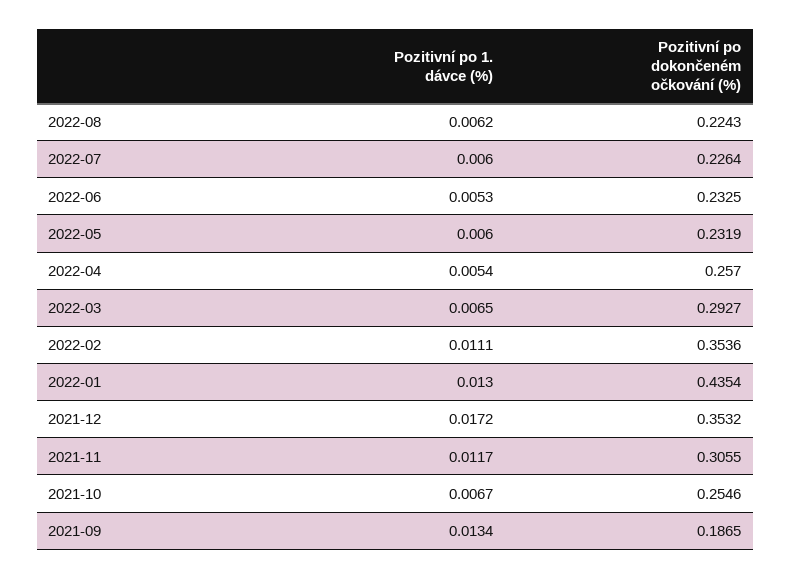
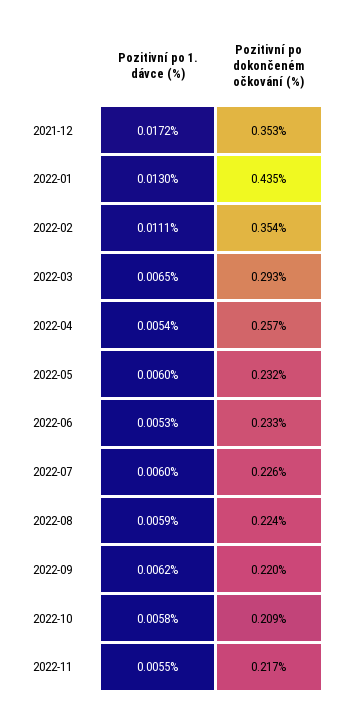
Pozitivní po 1. dávce (%), 2022-08: 0.0062 -> 0.0059
Pozitivní po 1. dávce (%), 2021-11: 0.0117 -> none
Pozitivní po dokončeném očkování (%), 2021-11: 0.3055 -> none
Pozitivní po 1. dávce (%), 2021-10: 0.0067 -> none
Pozitivní po dokončeném očkování (%), 2021-10: 0.2546 -> none
Pozitivní po 1. dávce (%), 2021-09: 0.0134 -> none
Pozitivní po dokončeném očkování (%), 2021-09: 0.1865 -> none
Pozitivní po 1. dávce (%), 2022-09: none -> 0.0062
Pozitivní po dokončeném očkování (%), 2022-09: none -> 0.22
Pozitivní po 1. dávce (%), 2022-10: none -> 0.0058
Pozitivní po dokončeném očkování (%), 2022-10: none -> 0.209
Pozitivní po 1. dávce (%), 2022-11: none -> 0.0055
Pozitivní po dokončeném očkování (%), 2022-11: none -> 0.217

